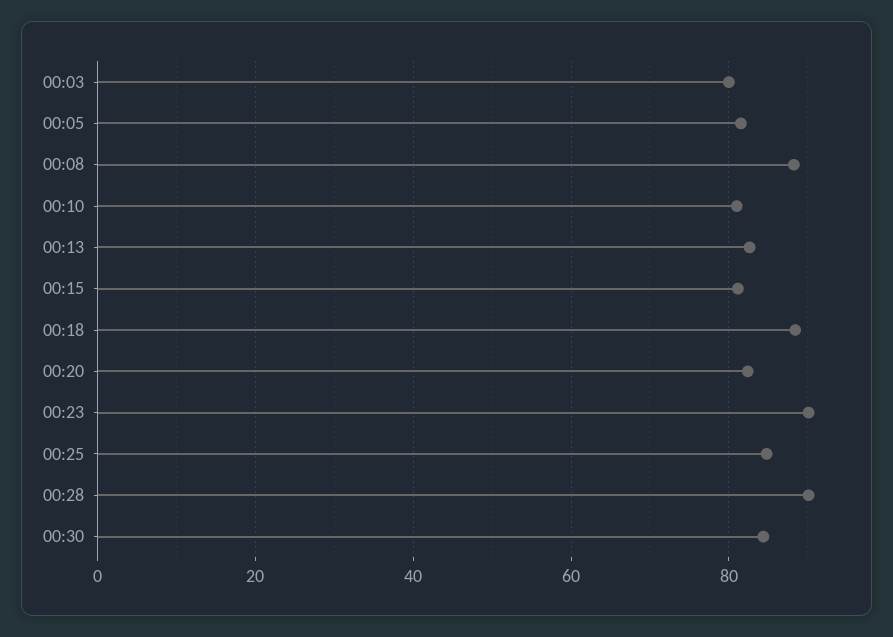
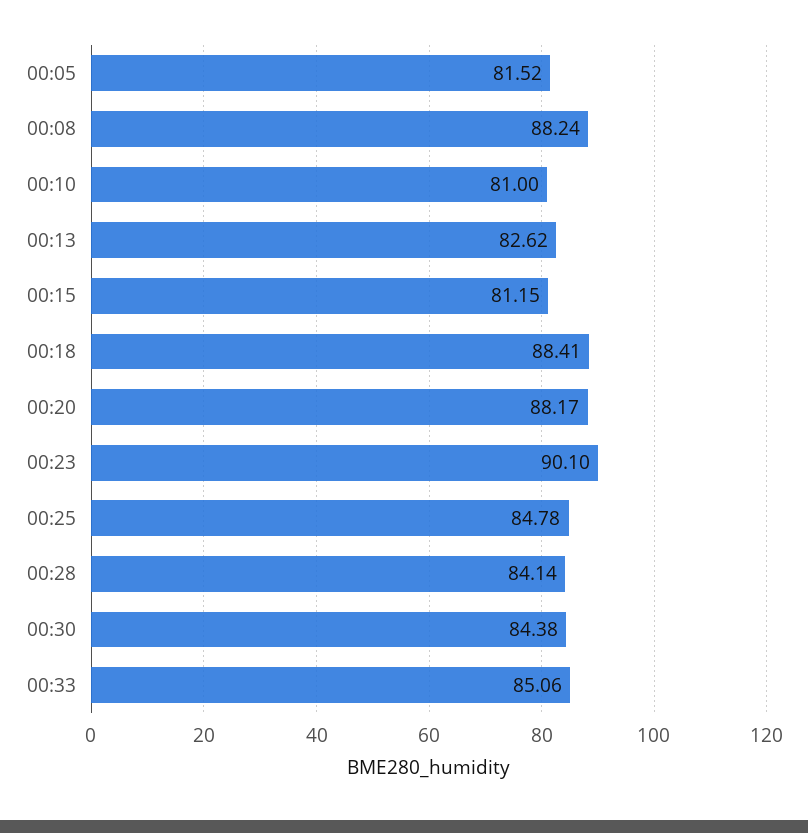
00:03: 80 -> none
00:20: 82 -> 88.17
00:28: 90 -> 84.14
00:33: none -> 85.06

